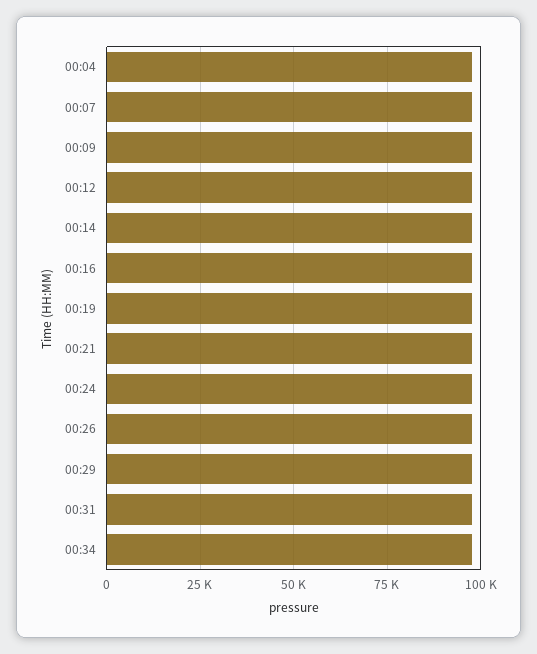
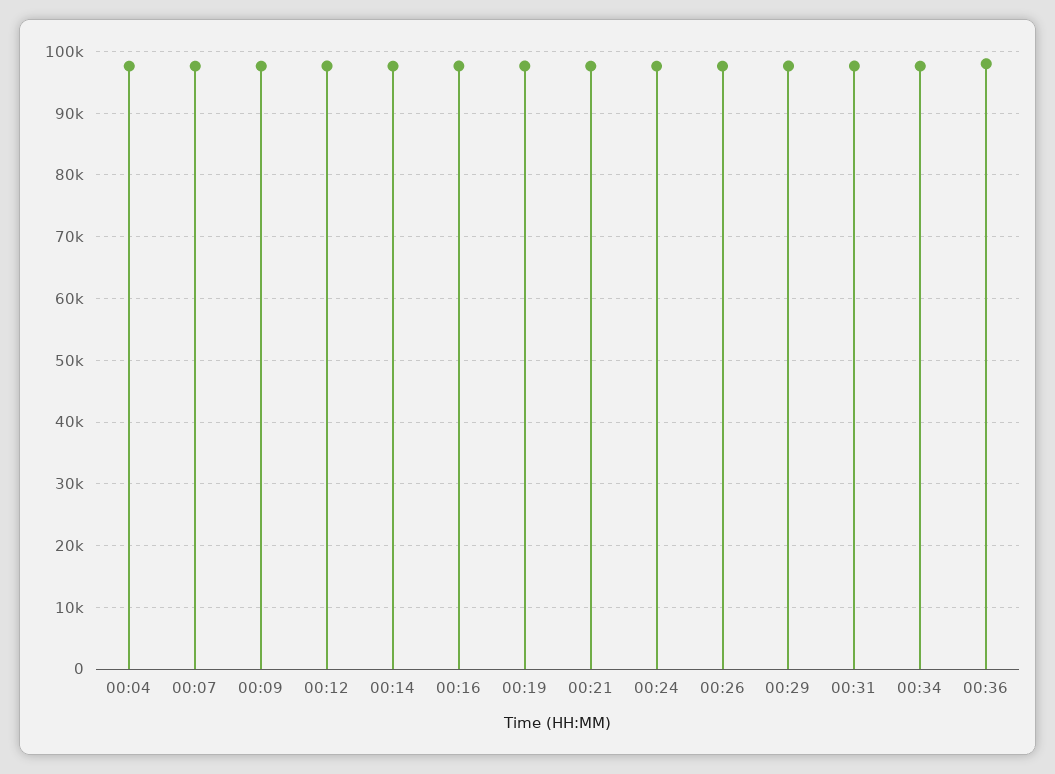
00:36: none -> 98000

